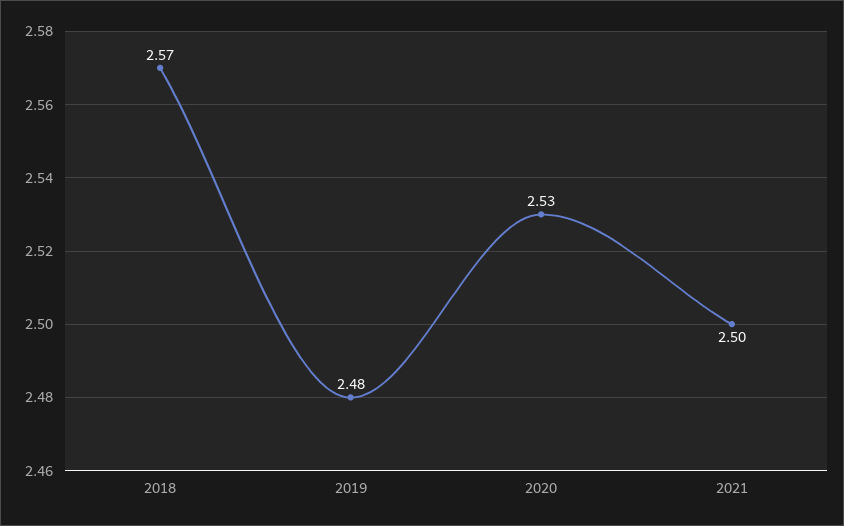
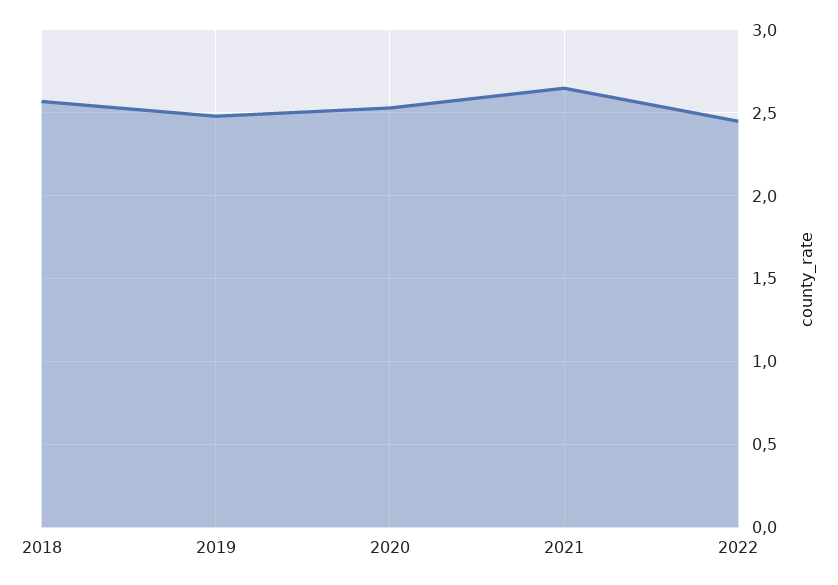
2021: 2.5 -> 2.65
2022: none -> 2.45

